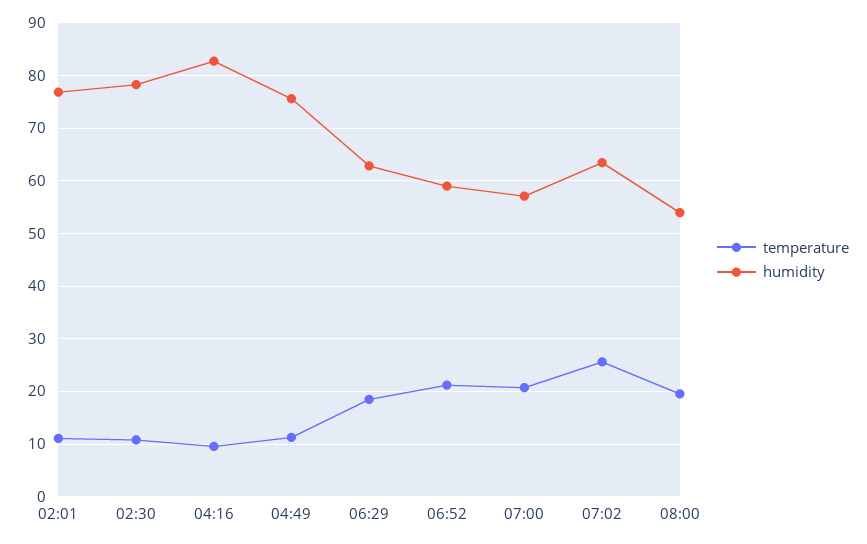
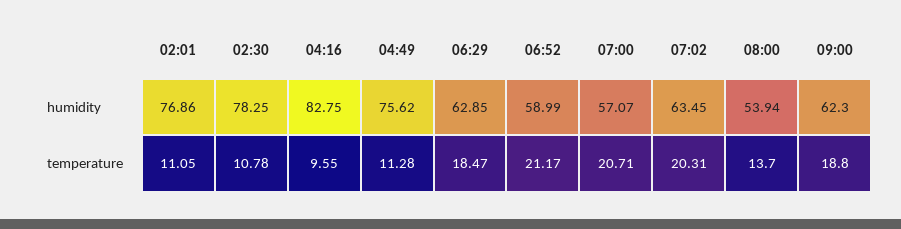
temperature, 07:02: 26 -> 20.31
temperature, 08:00: 20 -> 13.7
humidity, 09:00: none -> 62.3
temperature, 09:00: none -> 18.8

